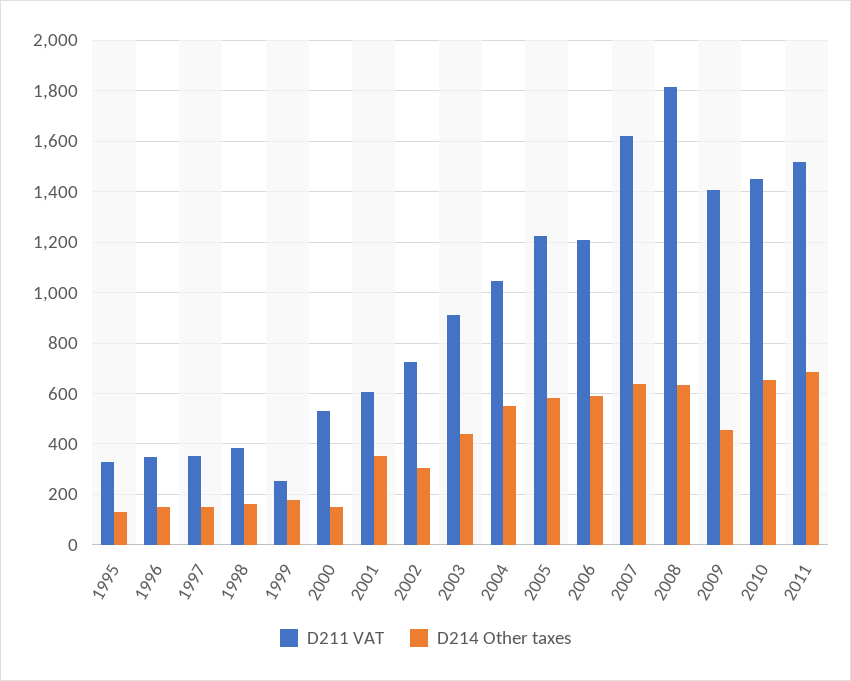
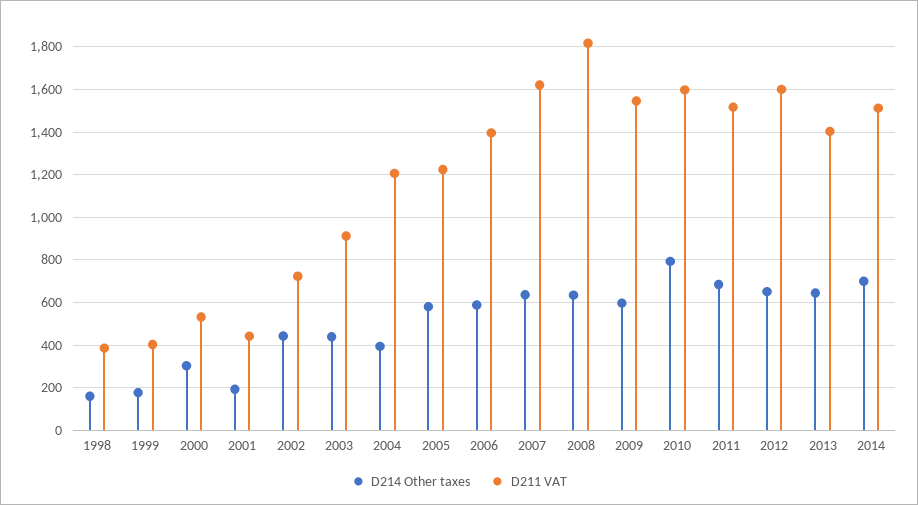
D211 VAT, 1995: 325 -> none
D214 Other taxes, 1995: 125 -> none
D211 VAT, 1996: 350 -> none
D214 Other taxes, 1996: 150 -> none
D211 VAT, 1997: 350 -> none
D214 Other taxes, 1997: 150 -> none
D211 VAT, 1999: 250 -> 400
D214 Other taxes, 2000: 150 -> 300
D211 VAT, 2001: 600 -> 450
D214 Other taxes, 2001: 350 -> 200
D214 Other taxes, 2002: 300 -> 450
D211 VAT, 2004: 1050 -> 1200
D214 Other taxes, 2004: 550 -> 400
D211 VAT, 2006: 1200 -> 1400
D211 VAT, 2009: 1400 -> 1550
D214 Other taxes, 2009: 450 -> 600
D211 VAT, 2010: 1450 -> 1600
D214 Other taxes, 2010: 650 -> 800
D214 Other taxes, 2012: none -> 650
D211 VAT, 2012: none -> 1600
D214 Other taxes, 2013: none -> 650
D211 VAT, 2013: none -> 1400
D214 Other taxes, 2014: none -> 700
D211 VAT, 2014: none -> 1500

